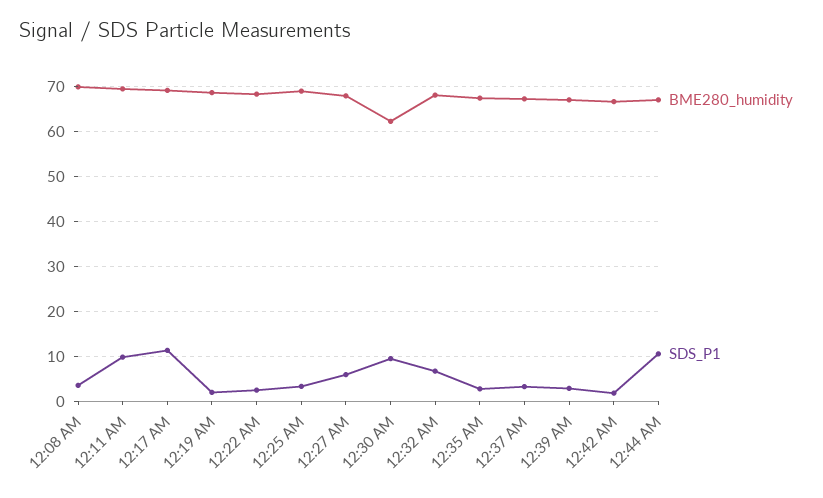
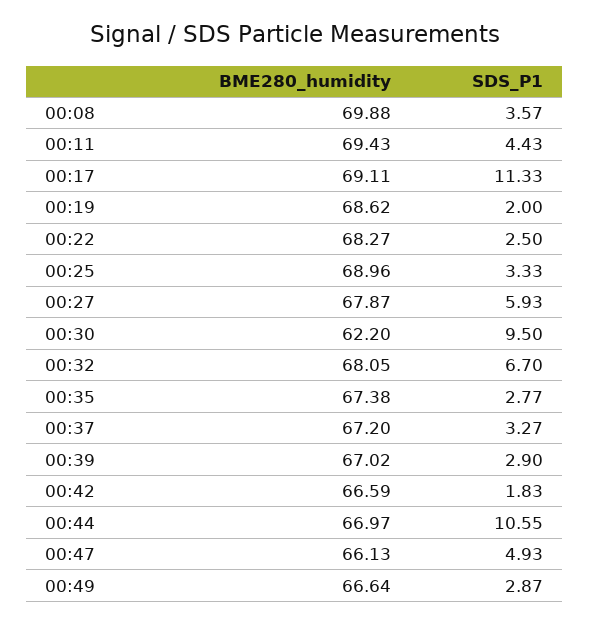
SDS_P1, 12:11 AM: 10 -> 4.43
BME280_humidity, 00:47: none -> 66.13
SDS_P1, 00:47: none -> 4.93
BME280_humidity, 00:49: none -> 66.64
SDS_P1, 00:49: none -> 2.87

